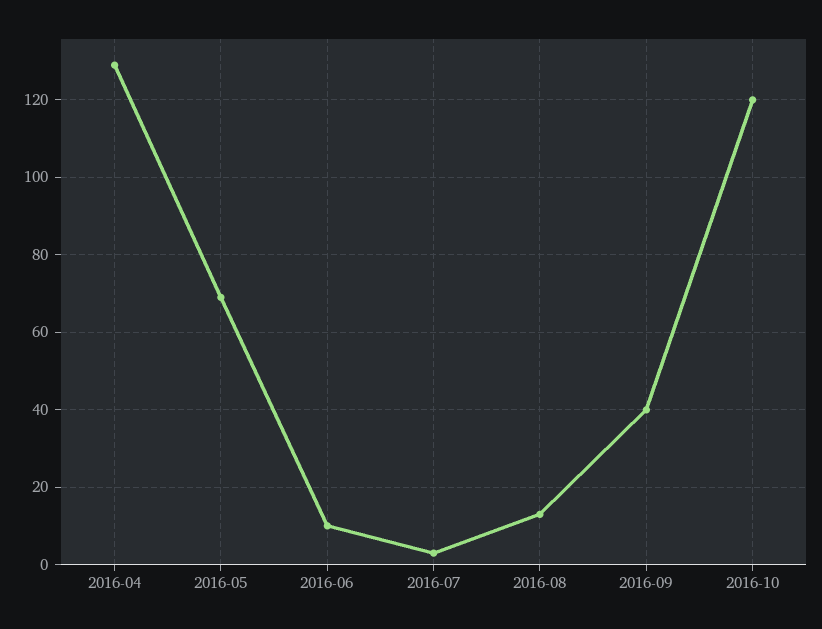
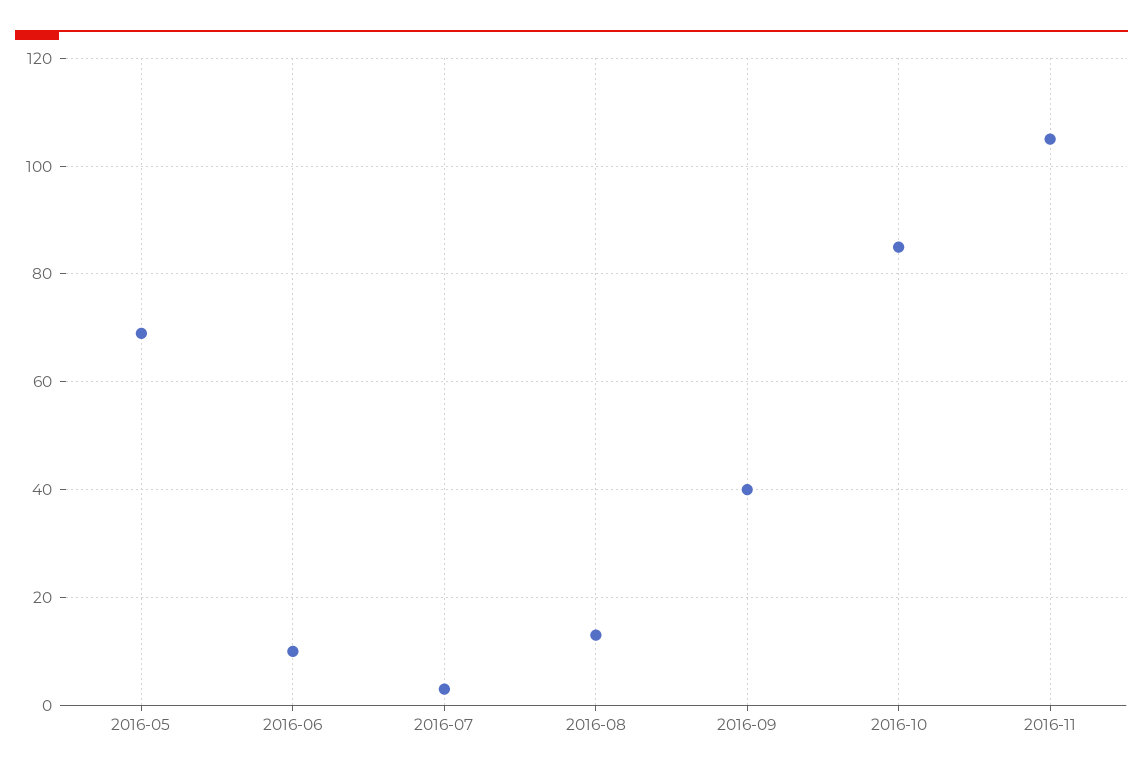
2016-04: 130 -> none
2016-10: 120 -> 85
2016-11: none -> 105

